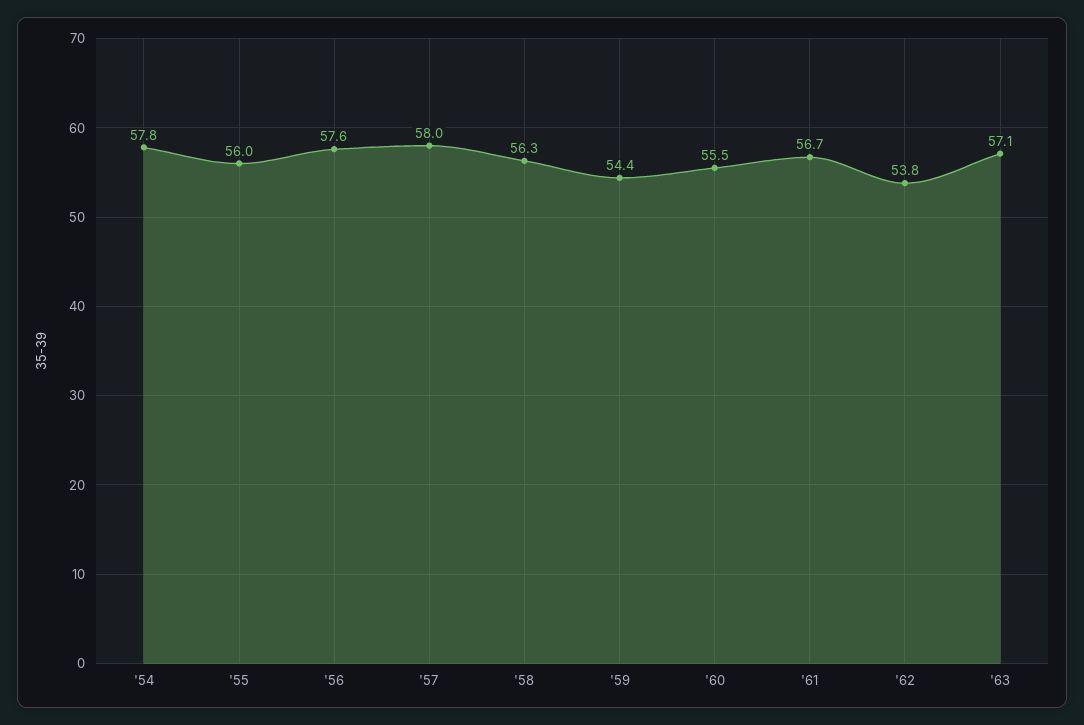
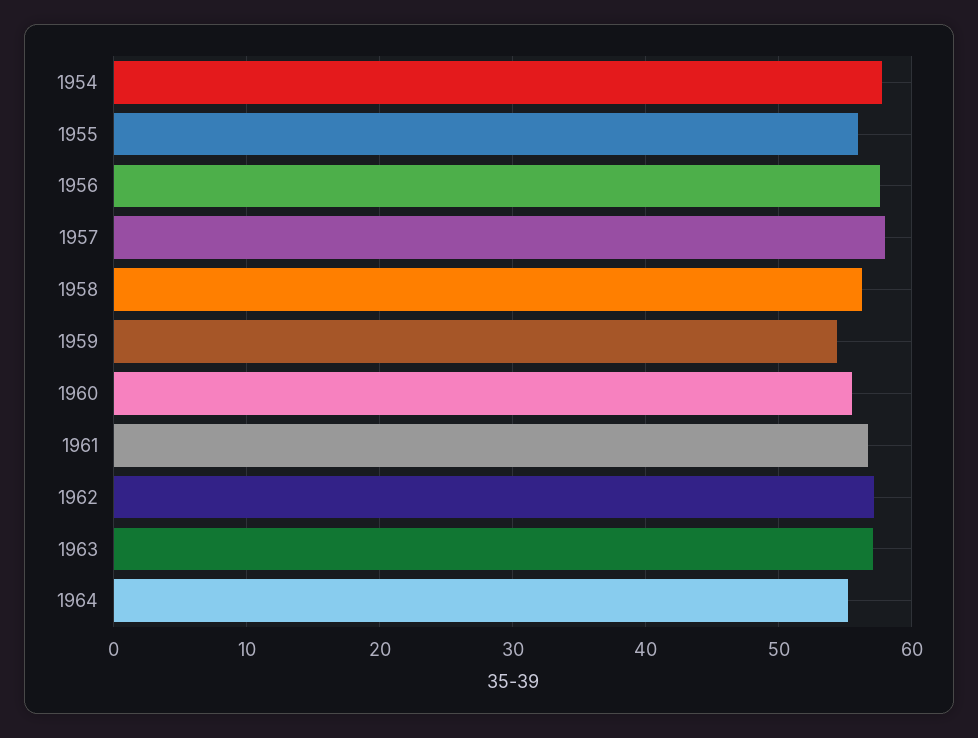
'62: 53.8 -> 57
1964: none -> 55

